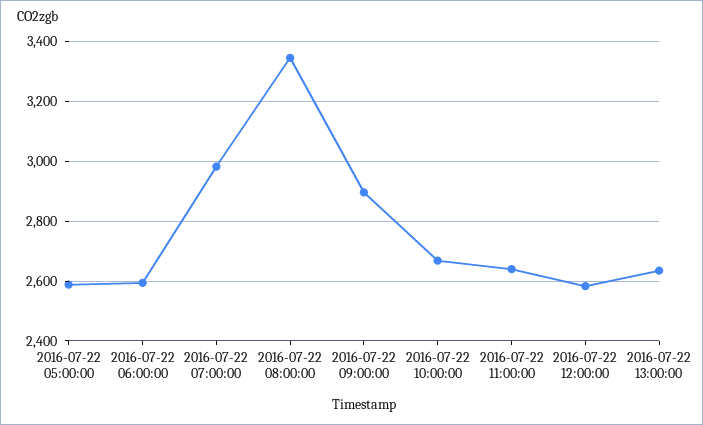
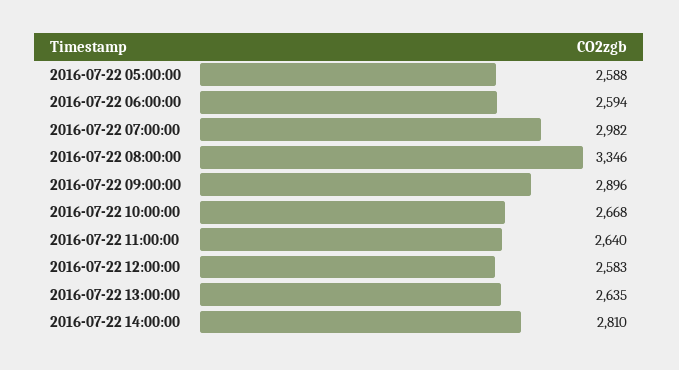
2016-07-22 14:00:00: none -> 2810

